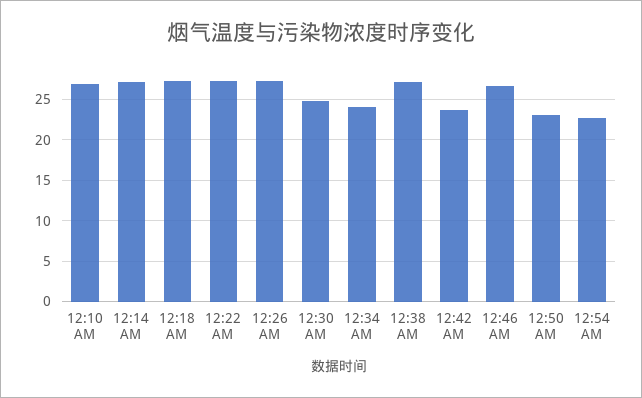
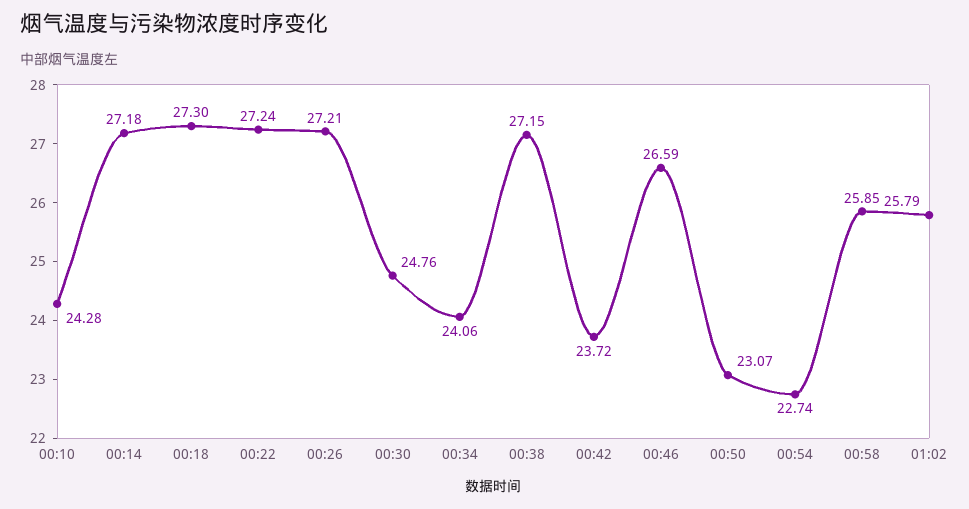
12:10 AM: 27 -> 24.28
00:58: none -> 25.85
01:02: none -> 25.79

